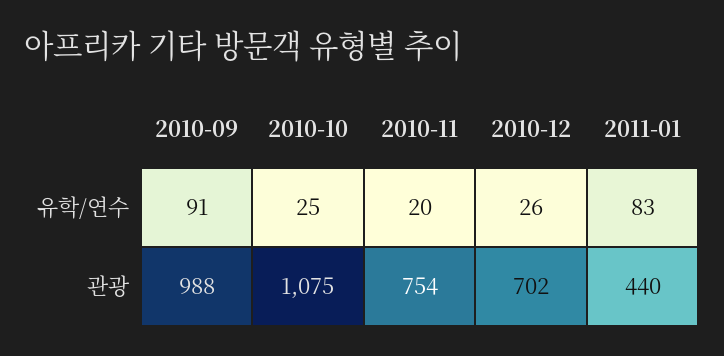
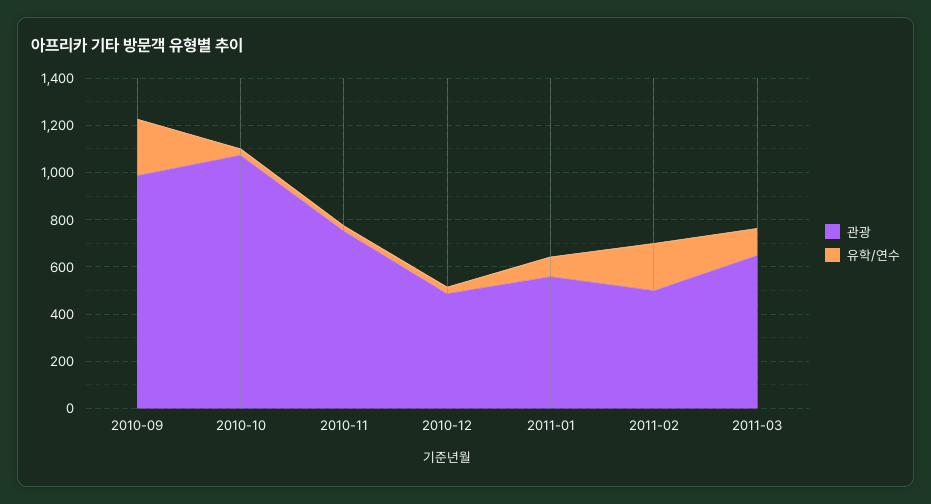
유학/연수, 2010-09: 91 -> 250
관광, 2010-12: 702 -> 500
관광, 2011-01: 440 -> 550
관광, 2011-02: none -> 500
유학/연수, 2011-02: none -> 200
관광, 2011-03: none -> 650
유학/연수, 2011-03: none -> 100

